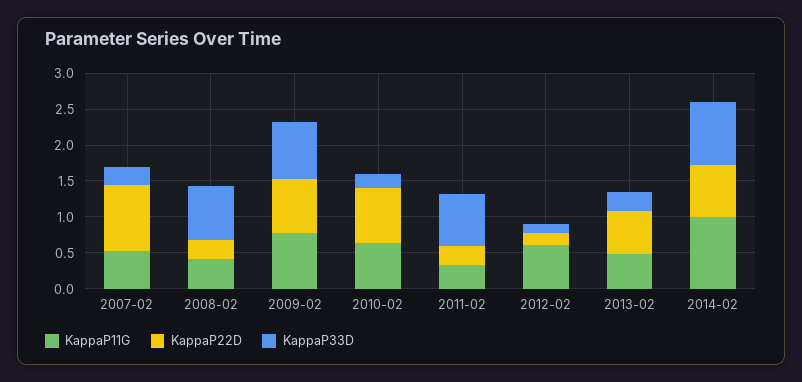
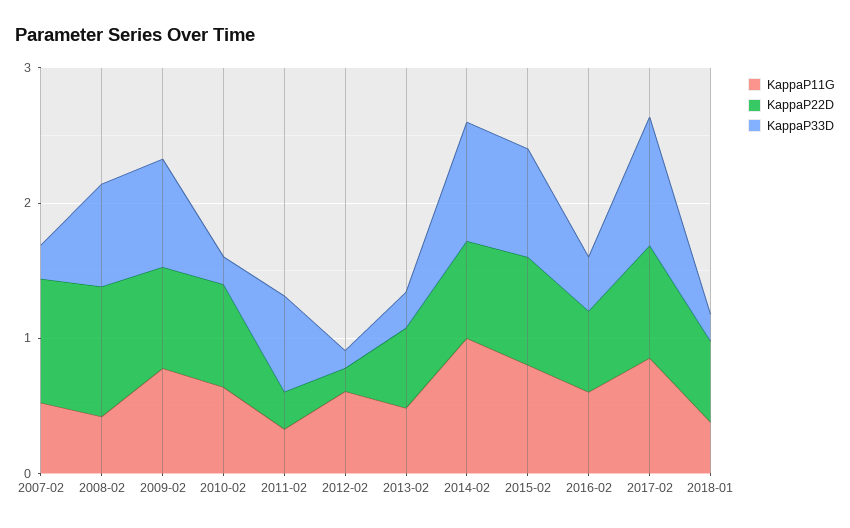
KappaP22D, 2008-02: 0.25 -> 1
KappaP11G, 2015-02: none -> 0.8
KappaP22D, 2015-02: none -> 0.8
KappaP33D, 2015-02: none -> 0.8
KappaP11G, 2016-02: none -> 0.6
KappaP22D, 2016-02: none -> 0.6
KappaP33D, 2016-02: none -> 0.4
KappaP11G, 2017-02: none -> 0.8
KappaP22D, 2017-02: none -> 0.8
KappaP33D, 2017-02: none -> 1
KappaP11G, 2018-01: none -> 0.4
KappaP22D, 2018-01: none -> 0.6
KappaP33D, 2018-01: none -> 0.2

